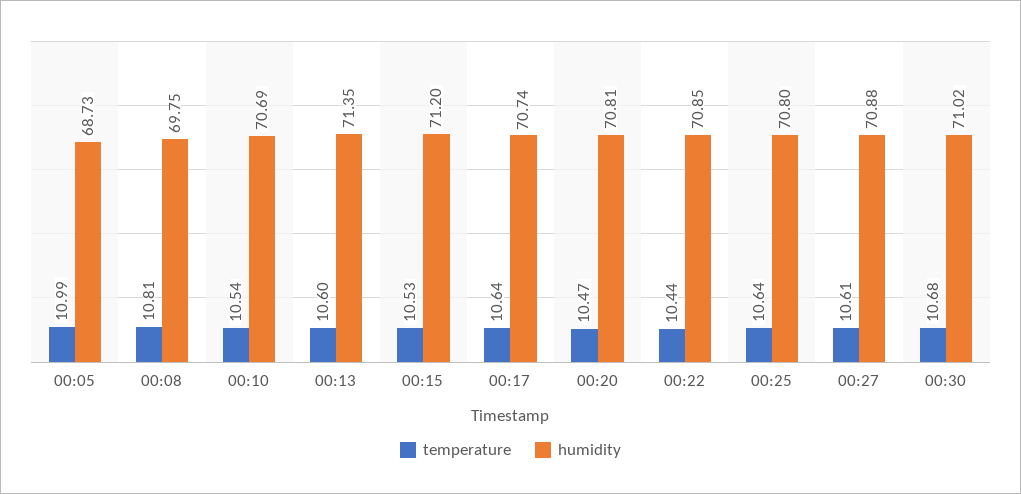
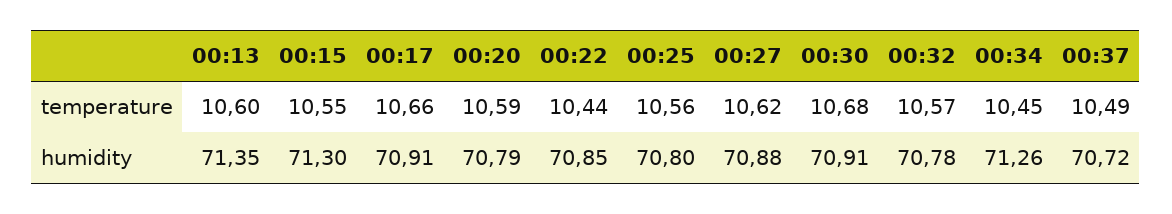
temperature, 00:05: 10.99 -> none
humidity, 00:05: 68.73 -> none
temperature, 00:08: 10.81 -> none
humidity, 00:08: 69.75 -> none
temperature, 00:10: 10.54 -> none
humidity, 00:10: 70.69 -> none
temperature, 00:15: 10.53 -> 10.55
humidity, 00:15: 71.2 -> 71.3
temperature, 00:17: 10.64 -> 10.66
humidity, 00:17: 70.74 -> 70.91
temperature, 00:20: 10.47 -> 10.59
humidity, 00:20: 70.81 -> 70.79
temperature, 00:25: 10.64 -> 10.56
temperature, 00:27: 10.61 -> 10.62
humidity, 00:30: 71.02 -> 70.91
temperature, 00:32: none -> 10.57
temperature, 00:34: none -> 10.45
temperature, 00:37: none -> 10.49
humidity, 00:32: none -> 70.78
humidity, 00:34: none -> 71.26
humidity, 00:37: none -> 70.72

